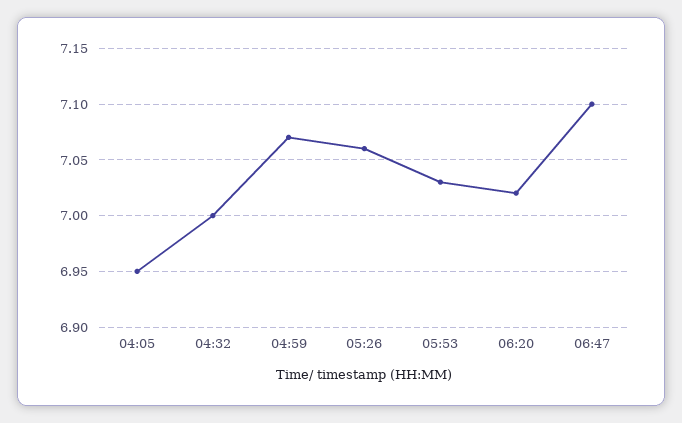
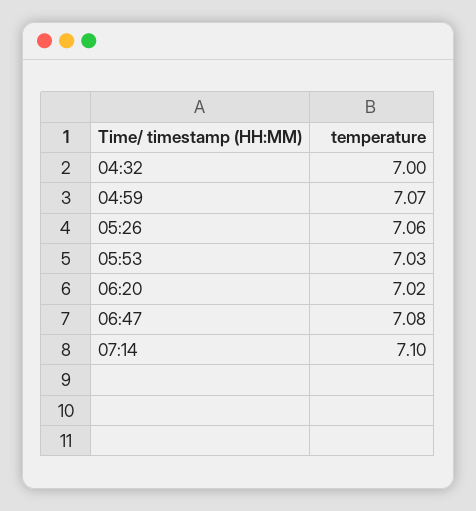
04:05: 6.95 -> none
06:47: 7.1 -> 7.08
07:14: none -> 7.1

